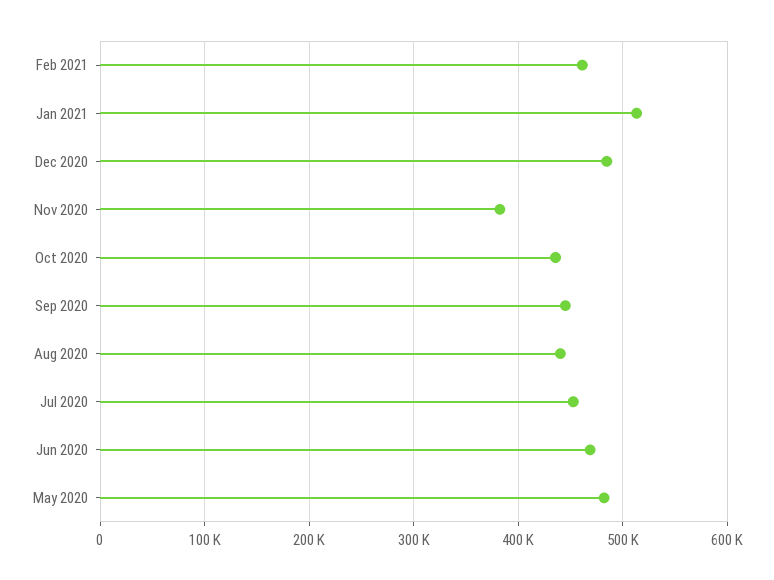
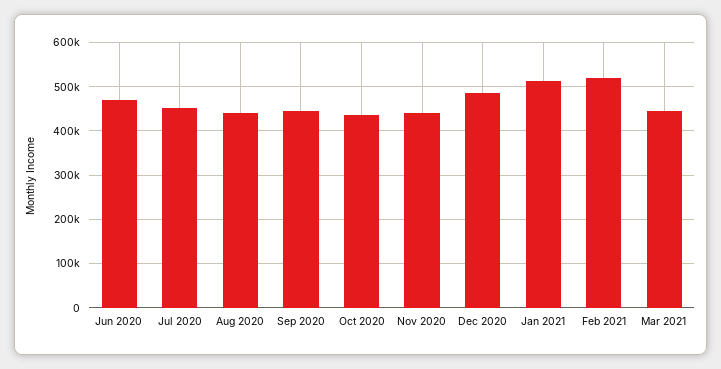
Feb 2021: 460000 -> 520000
Nov 2020: 380000 -> 440000
May 2020: 480000 -> none
Mar 2021: none -> 440000

